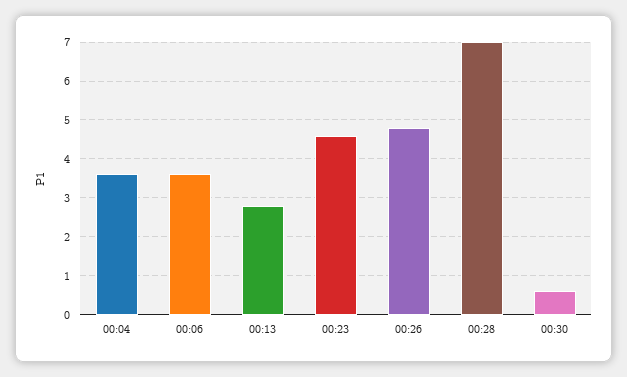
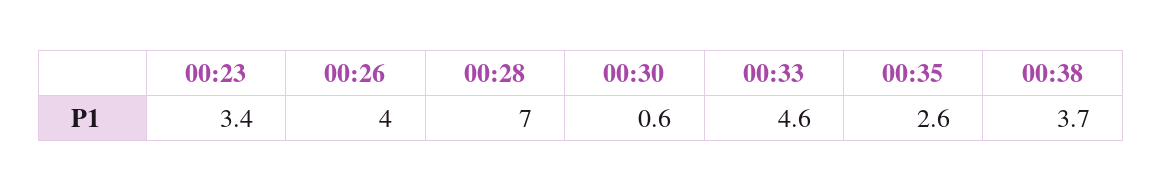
00:04: 3.6 -> none
00:06: 3.6 -> none
00:13: 2.8 -> none
00:23: 4.6 -> 3.4
00:26: 4.8 -> 4
00:33: none -> 4.6
00:35: none -> 2.6
00:38: none -> 3.7

